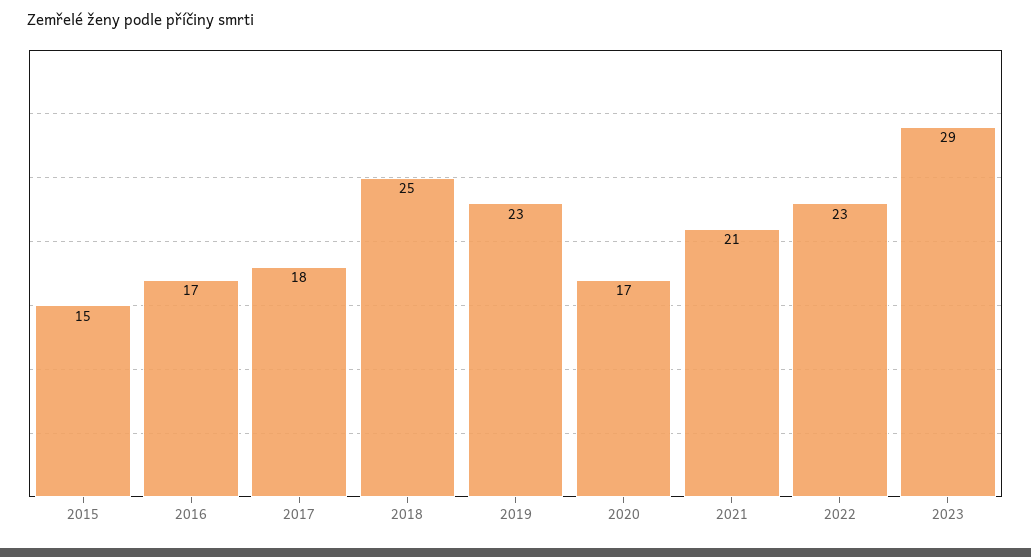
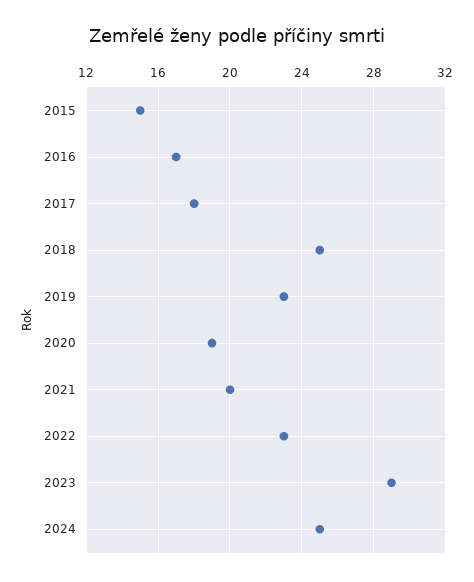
2020: 17 -> 19
2021: 21 -> 20
2024: none -> 25

